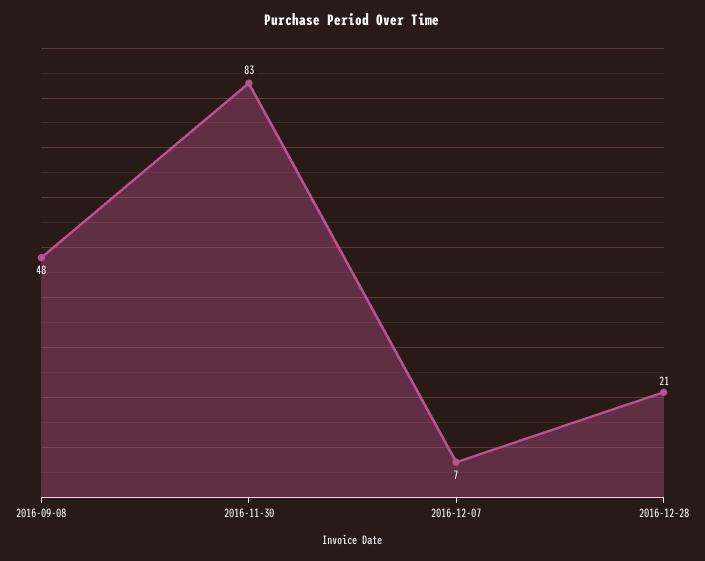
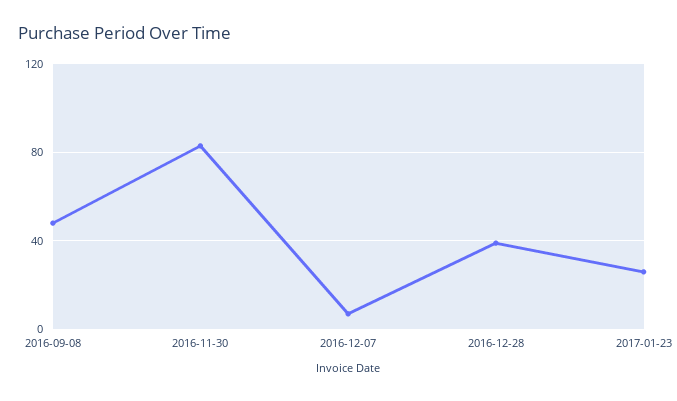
2016-12-28: 21 -> 40
2017-01-23: none -> 25

